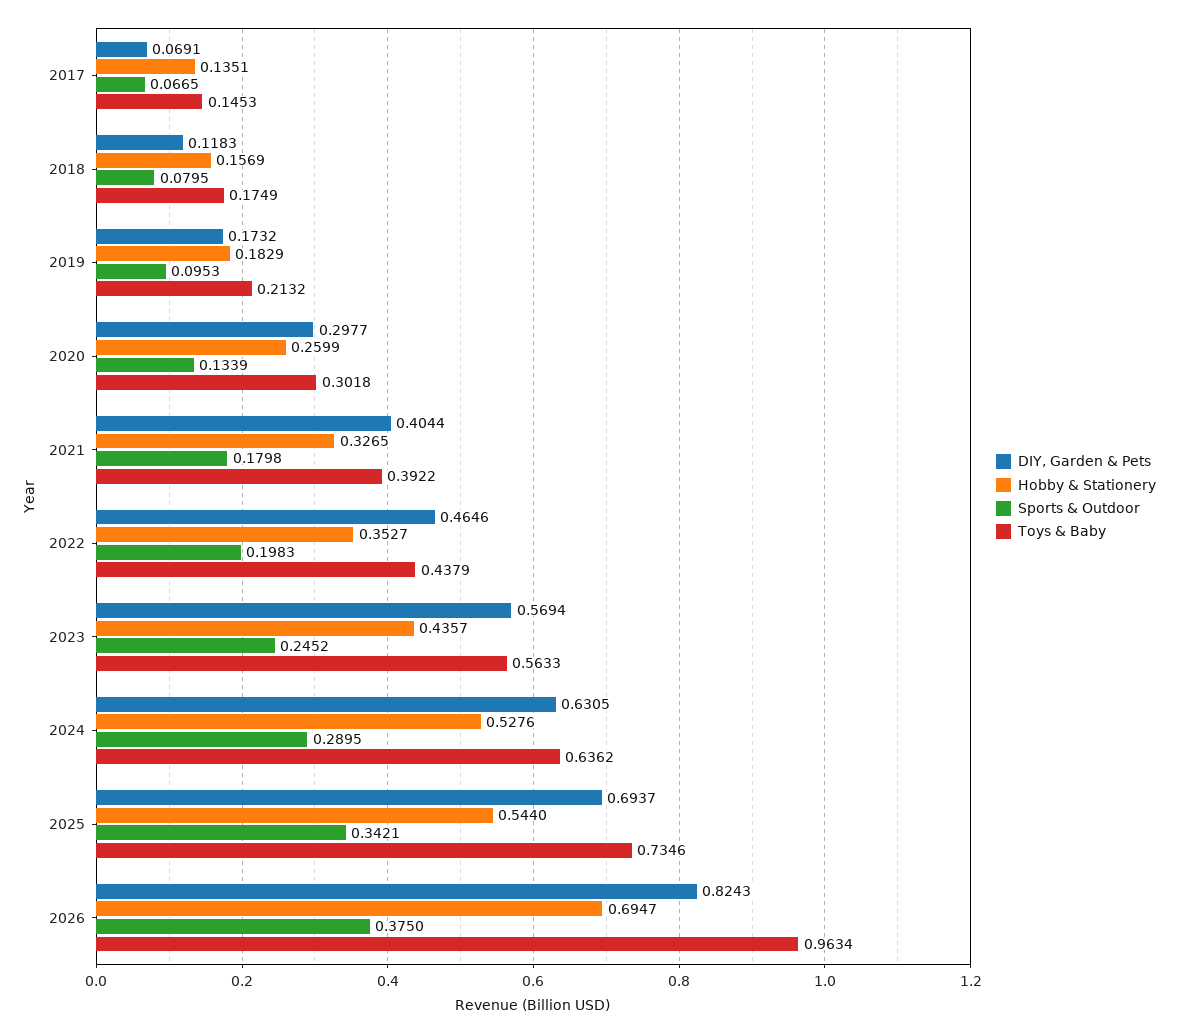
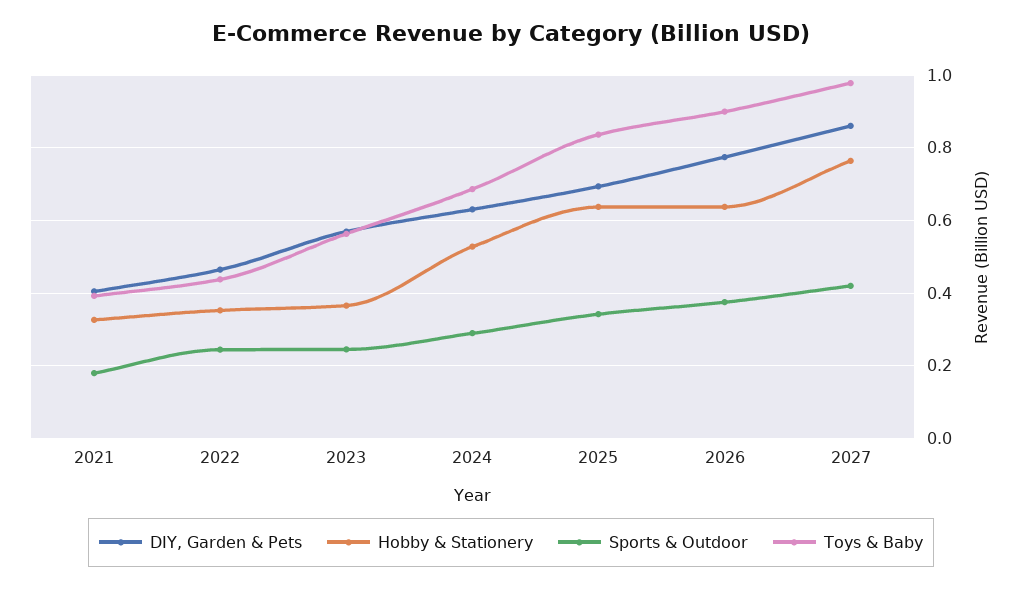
DIY, Garden & Pets, 2017: 0.0691 -> none
Hobby & Stationery, 2017: 0.1351 -> none
Sports & Outdoor, 2017: 0.0665 -> none
Toys & Baby, 2017: 0.1453 -> none
DIY, Garden & Pets, 2018: 0.1183 -> none
Hobby & Stationery, 2018: 0.1569 -> none
Sports & Outdoor, 2018: 0.0795 -> none
Toys & Baby, 2018: 0.1749 -> none
DIY, Garden & Pets, 2019: 0.1732 -> none
Hobby & Stationery, 2019: 0.1829 -> none
Sports & Outdoor, 2019: 0.0953 -> none
Toys & Baby, 2019: 0.2132 -> none
DIY, Garden & Pets, 2020: 0.2977 -> none
Hobby & Stationery, 2020: 0.2599 -> none
Sports & Outdoor, 2020: 0.1339 -> none
Toys & Baby, 2020: 0.3018 -> none
Sports & Outdoor, 2022: 0.1983 -> 0.24
Hobby & Stationery, 2023: 0.4357 -> 0.36
Toys & Baby, 2024: 0.6362 -> 0.68
Hobby & Stationery, 2025: 0.544 -> 0.64
Toys & Baby, 2025: 0.7346 -> 0.84
DIY, Garden & Pets, 2026: 0.8243 -> 0.78
Hobby & Stationery, 2026: 0.6947 -> 0.64
Toys & Baby, 2026: 0.9634 -> 0.9
DIY, Garden & Pets, 2027: none -> 0.86
Hobby & Stationery, 2027: none -> 0.76
Sports & Outdoor, 2027: none -> 0.42
Toys & Baby, 2027: none -> 0.98

